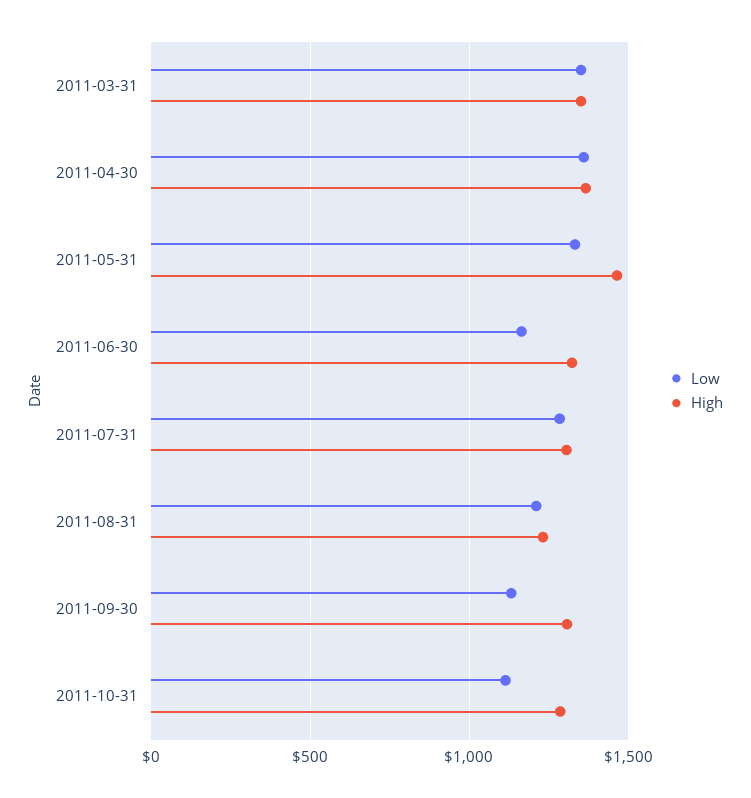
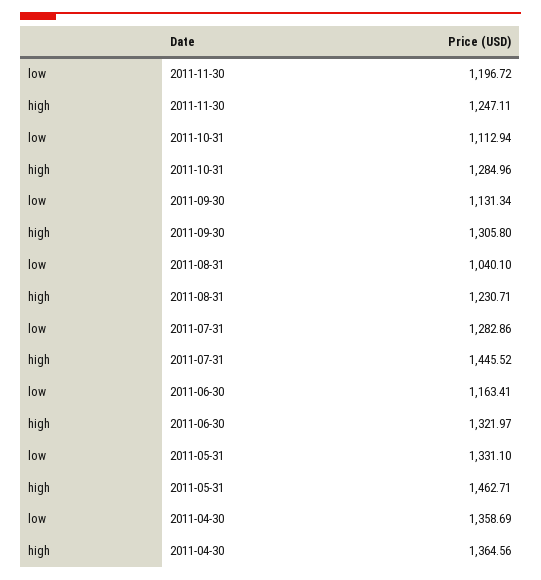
Low, 2011-03-31: 1350 -> none
High, 2011-03-31: 1350 -> none
High, 2011-07-31: 1300 -> 1445.52
Low, 2011-08-31: 1200 -> 1040.1
Low, 2011-11-30: none -> 1196.72
High, 2011-11-30: none -> 1247.11

